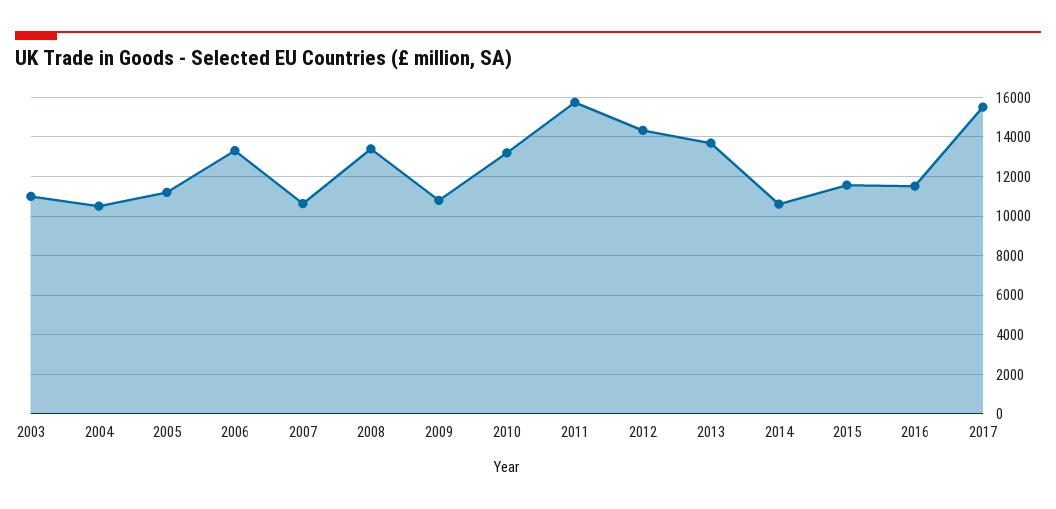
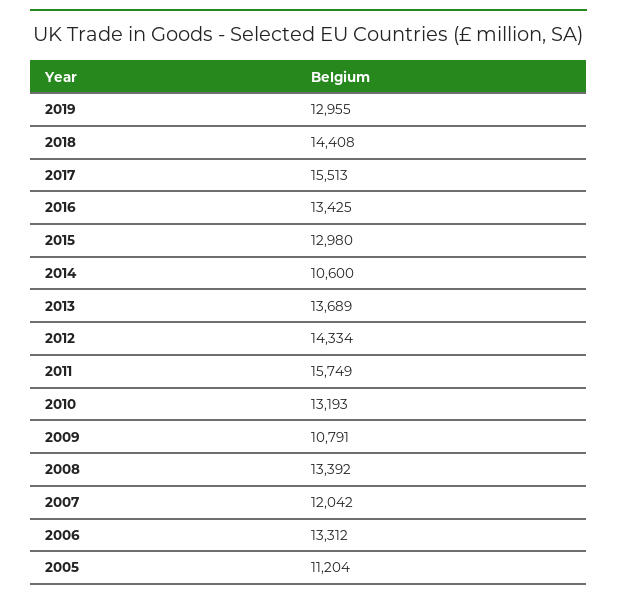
2003: 11000 -> none
2004: 10500 -> none
2007: 10500 -> 12042
2015: 11500 -> 12980
2016: 11500 -> 13425
2019: none -> 12955
2018: none -> 14408

